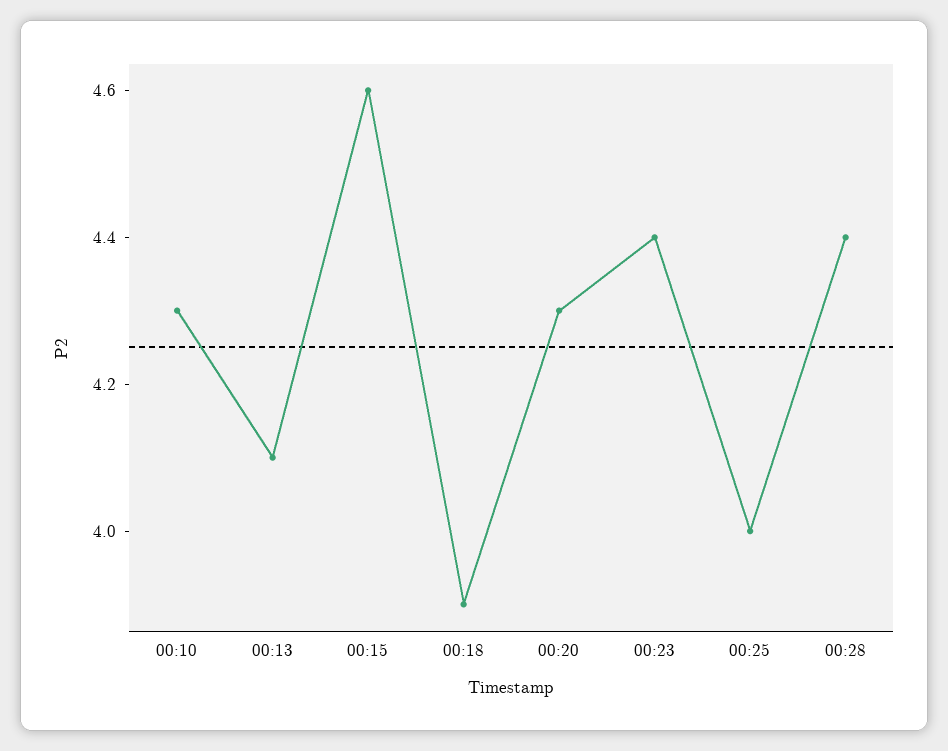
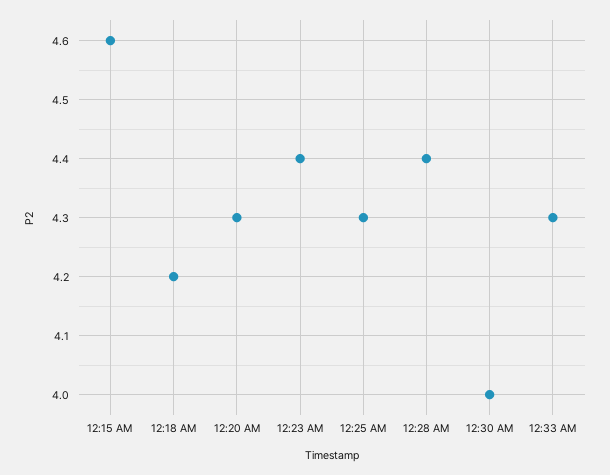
00:10: 4.3 -> none
00:13: 4.1 -> none
00:18: 3.9 -> 4.2
00:25: 4 -> 4.3
12:30 AM: none -> 4
12:33 AM: none -> 4.3

